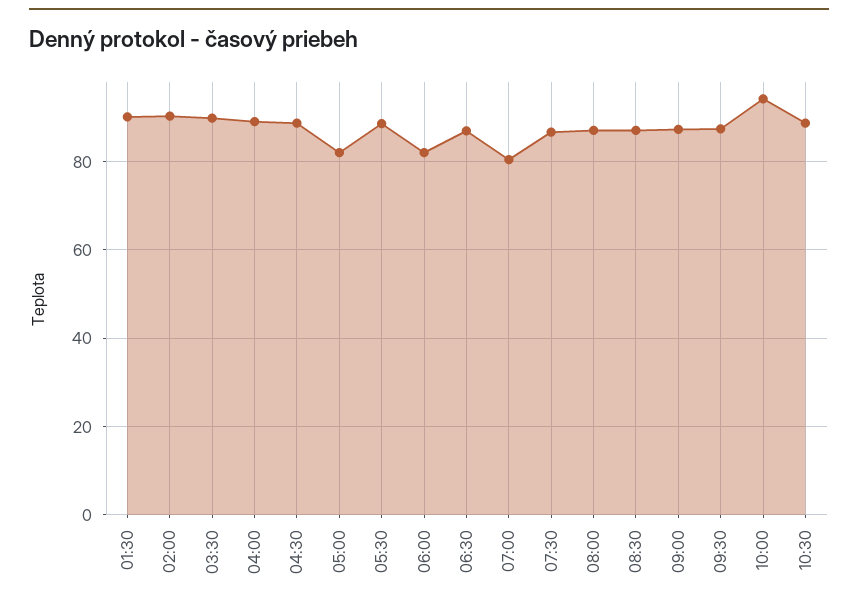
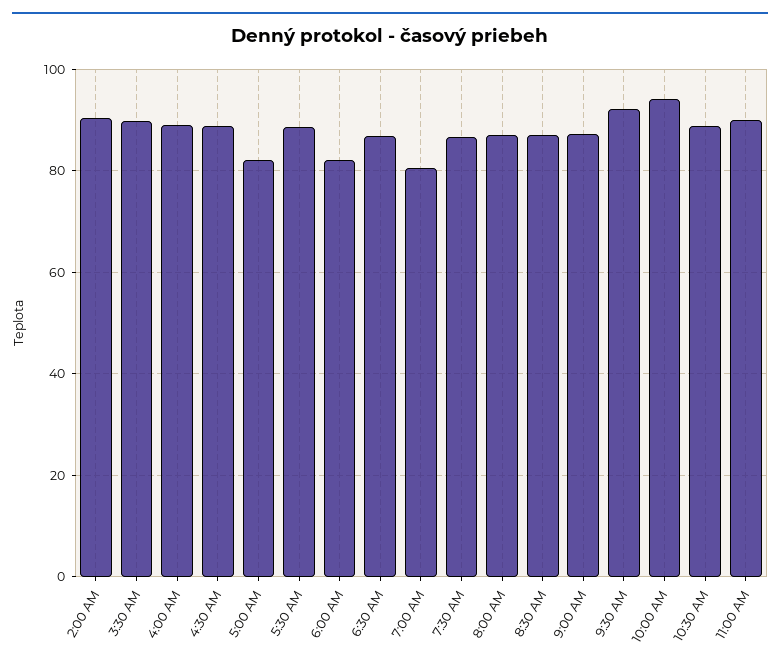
01:30: 90 -> none
09:30: 88 -> 92
11:00 AM: none -> 90

